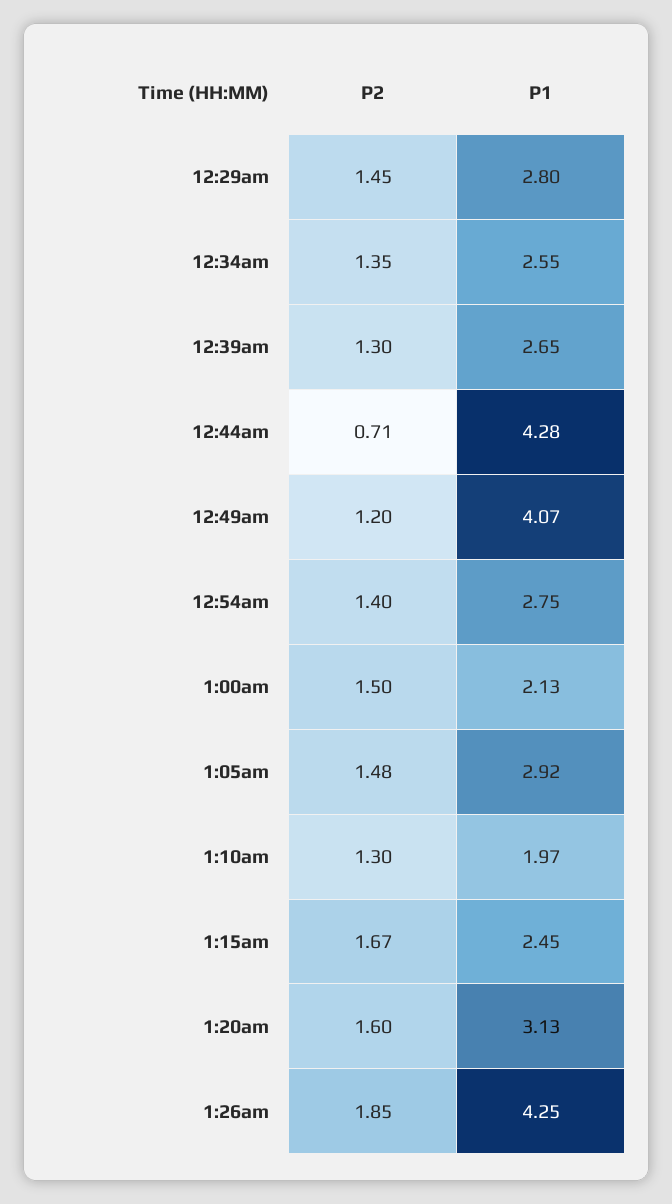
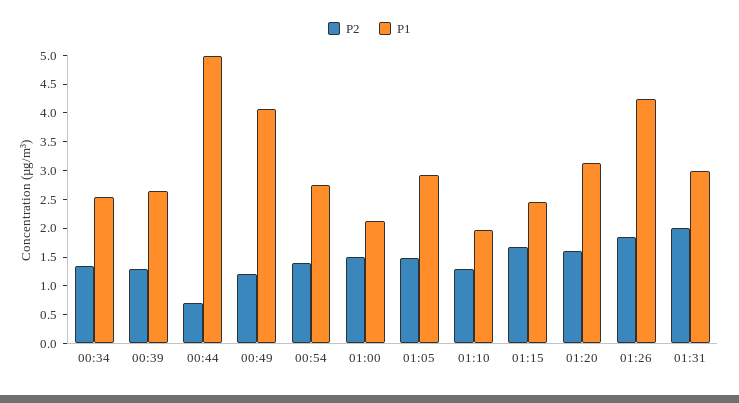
P2, 12:29am: 1.45 -> none
P1, 12:29am: 2.8 -> none
P1, 12:44am: 4.28 -> 5
P2, 01:31: none -> 2
P1, 01:31: none -> 3

